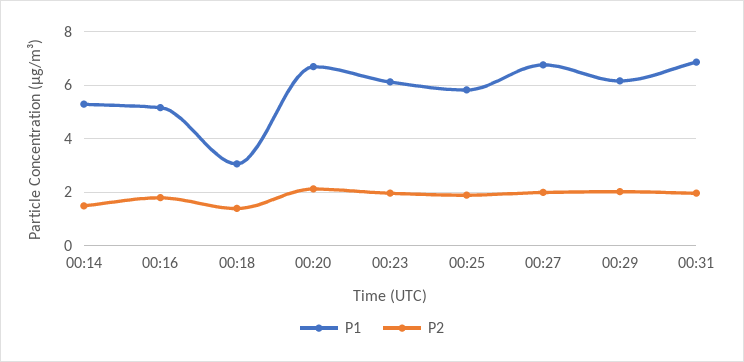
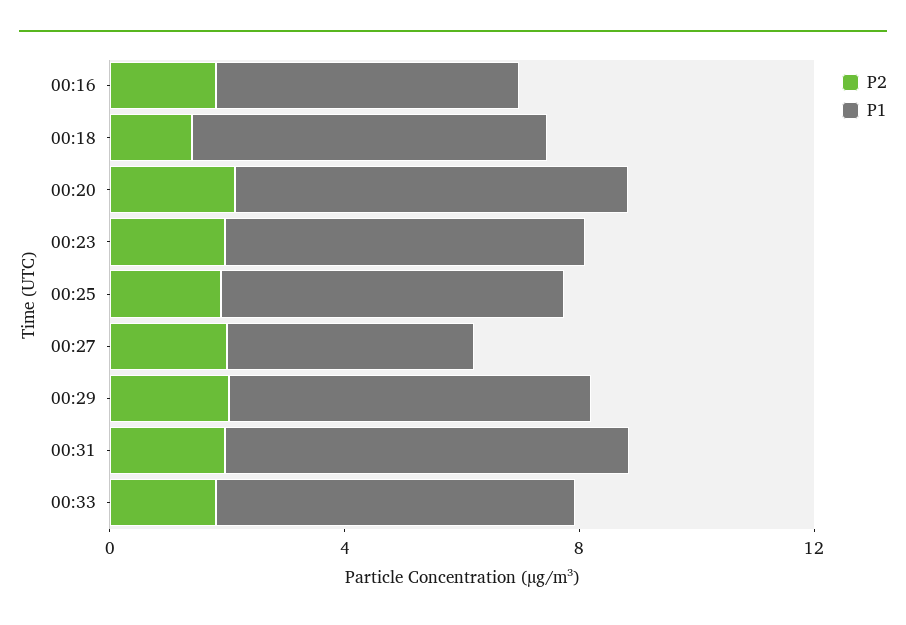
P1, 00:14: 5.25 -> none
P2, 00:14: 1.5 -> none
P1, 00:18: 3 -> 6
P1, 00:27: 6.75 -> 4
P2, 00:33: none -> 2
P1, 00:33: none -> 6

